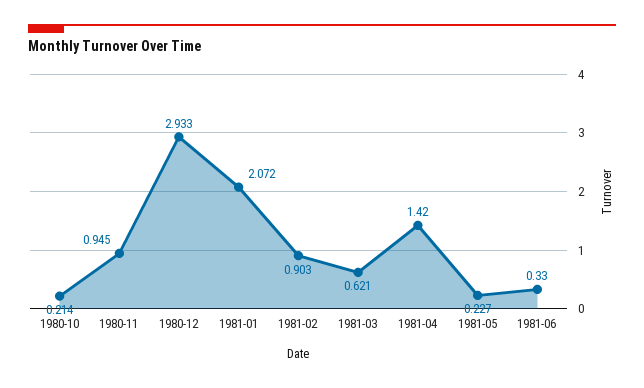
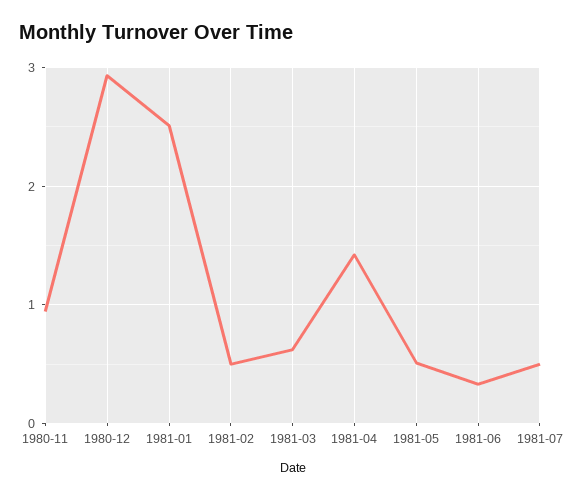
1980-10: 0.214 -> none
1981-01: 2.072 -> 2.5
1981-02: 0.903 -> 0.5
1981-05: 0.227 -> 0.5
1981-07: none -> 0.5

